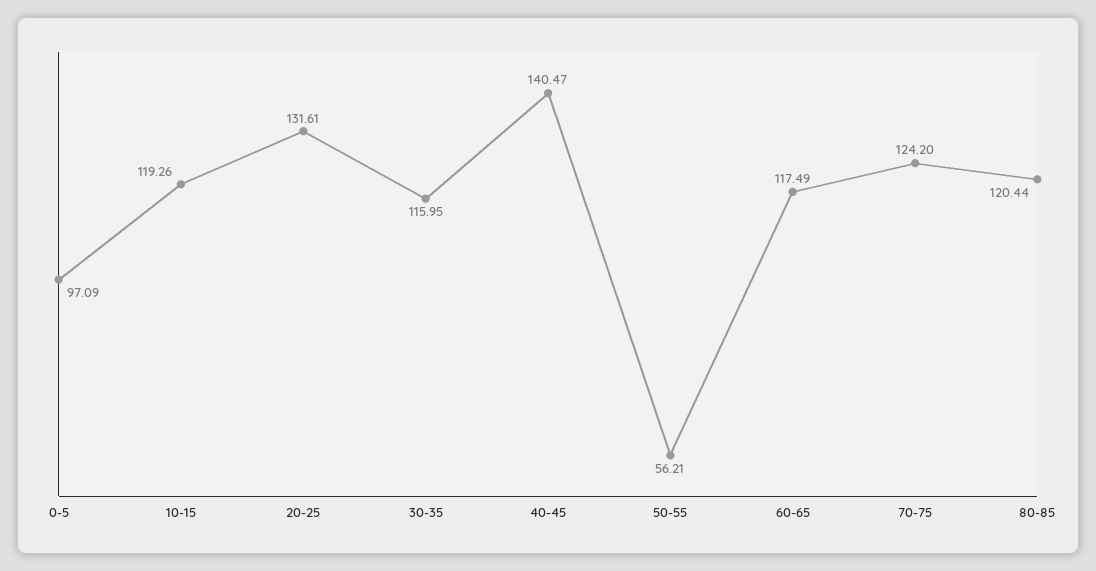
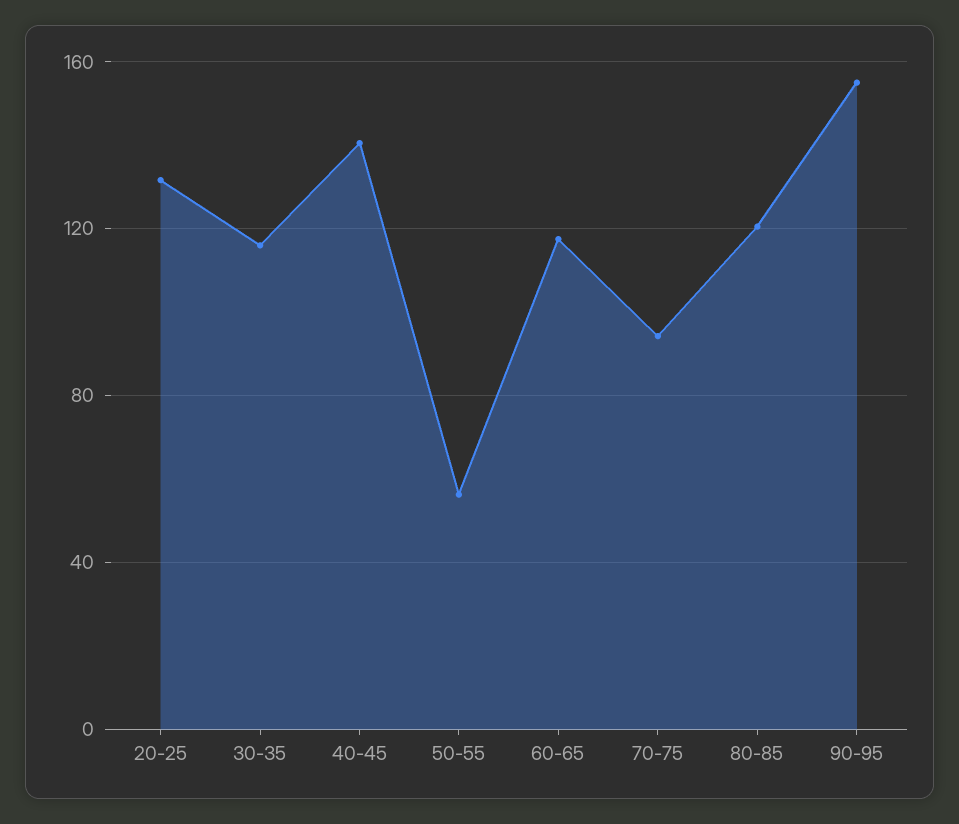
0-5: 97.09 -> none
10-15: 119.26 -> none
70-75: 124.2 -> 95
90-95: none -> 155

